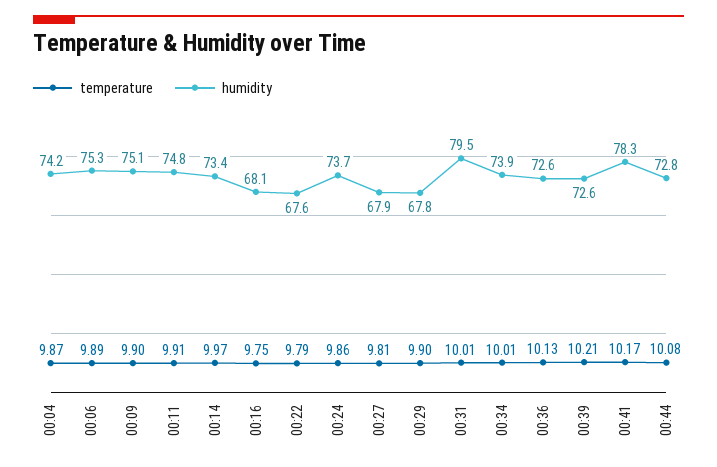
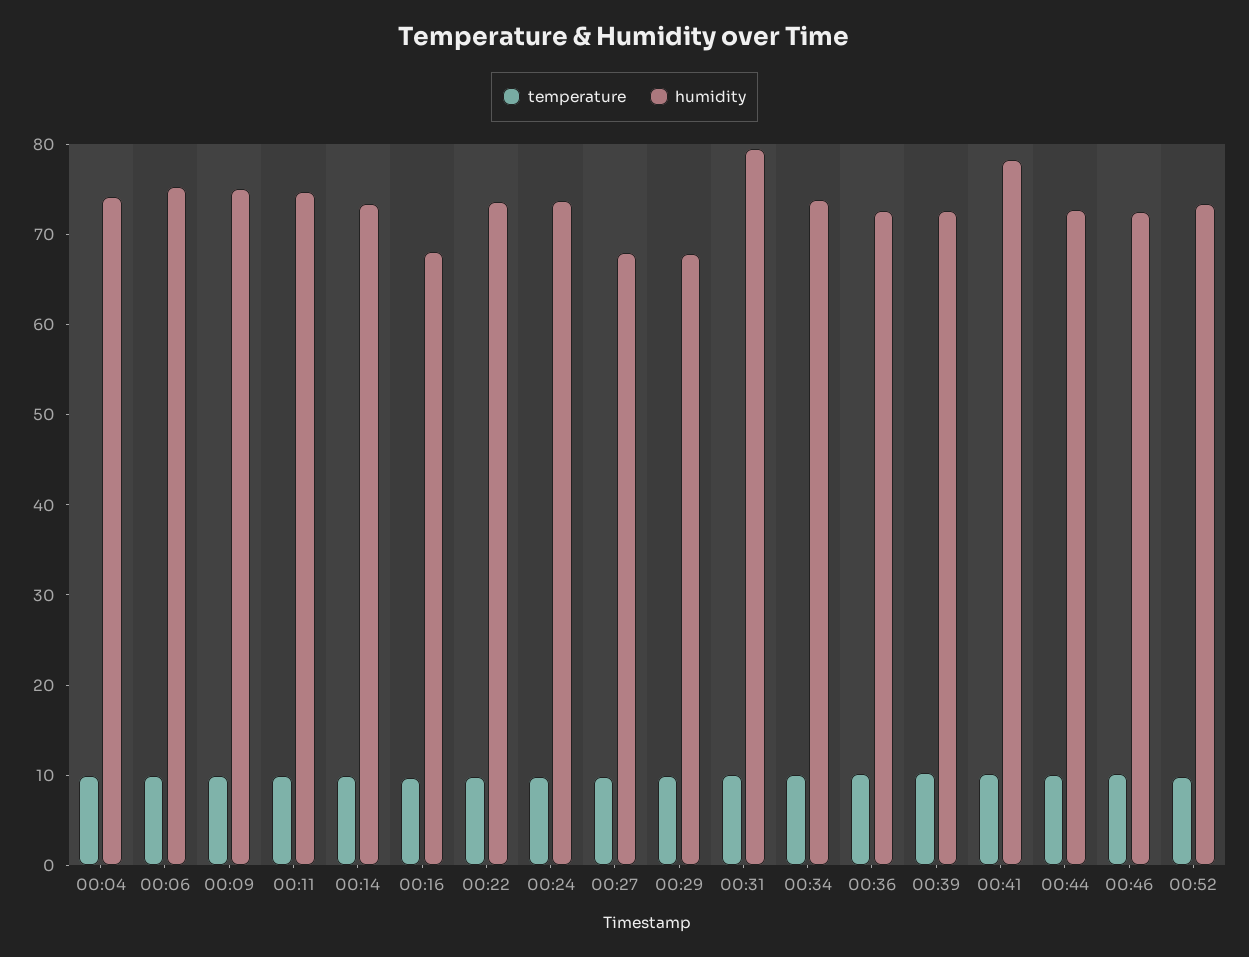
humidity, 00:22: 67.6 -> 74
temperature, 00:46: none -> 10
humidity, 00:46: none -> 72
temperature, 00:52: none -> 10
humidity, 00:52: none -> 74

